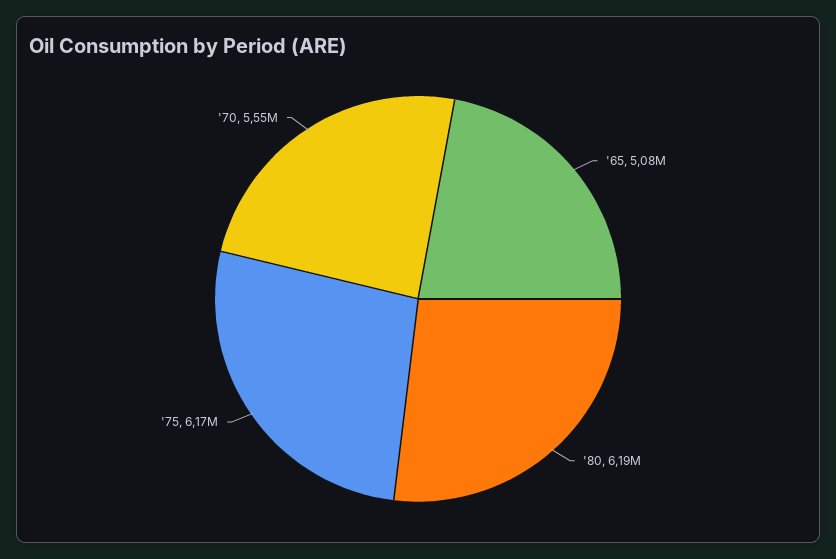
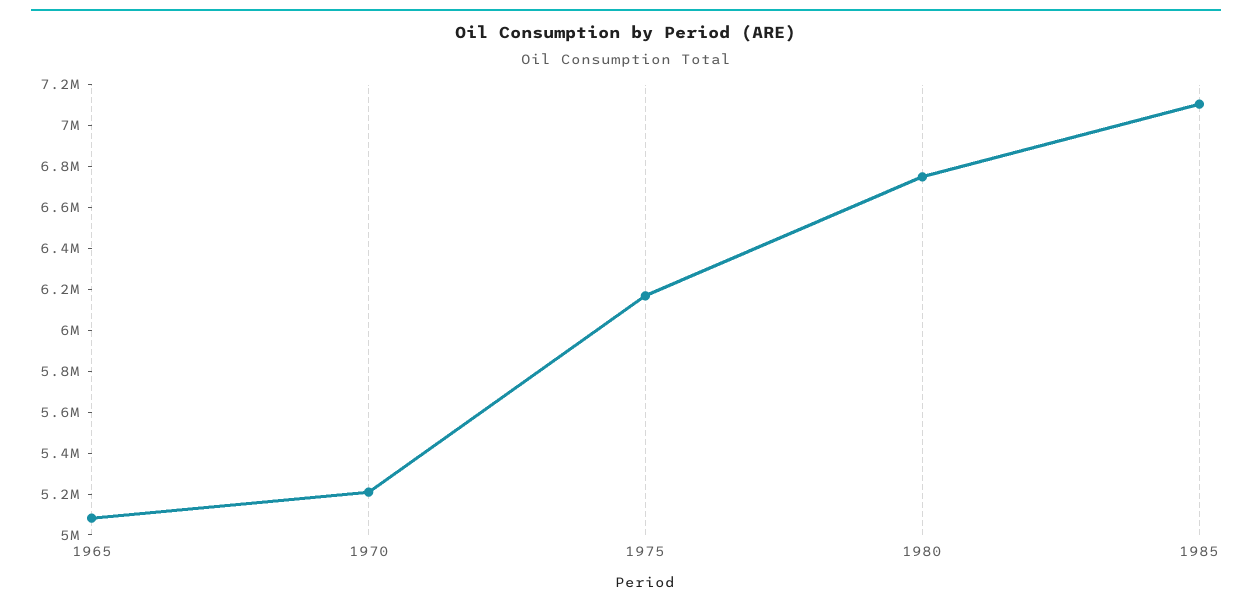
'80: 6190000 -> 6750000
'70: 5550000 -> 5200000
1985: none -> 7100000

